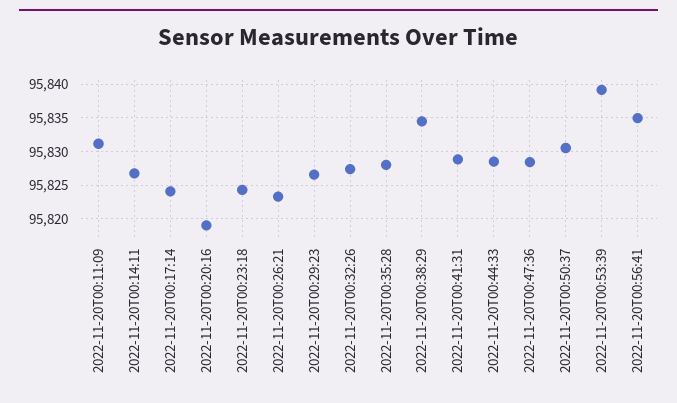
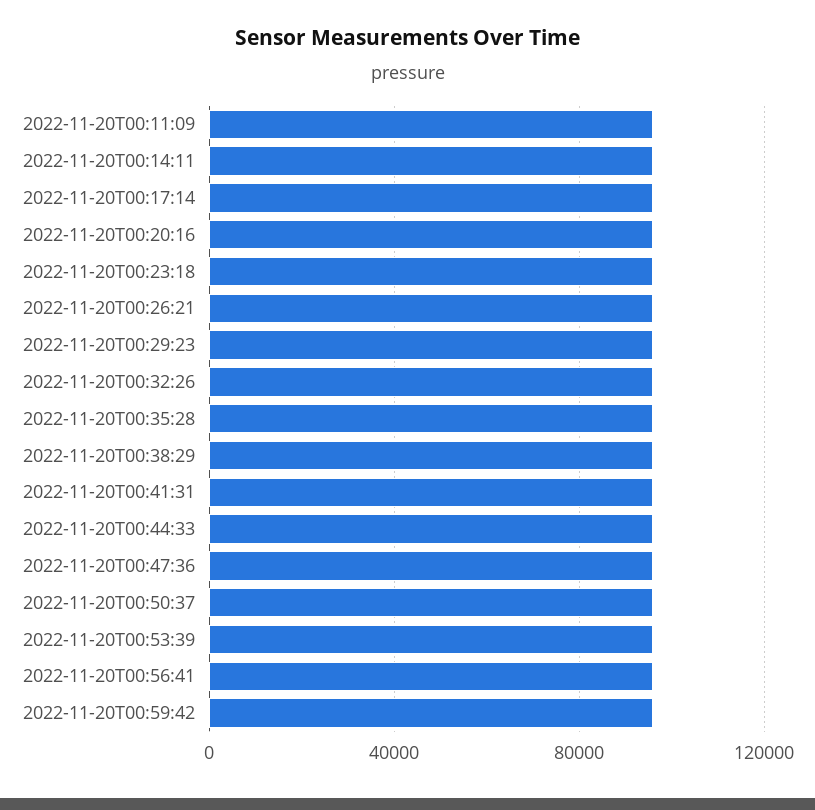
2022-11-20T00:59:42: none -> 95000

